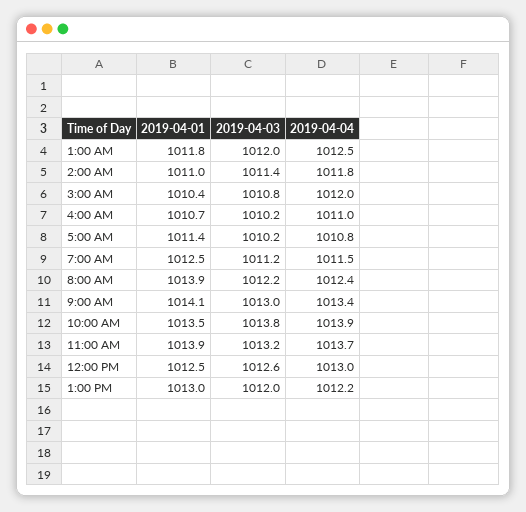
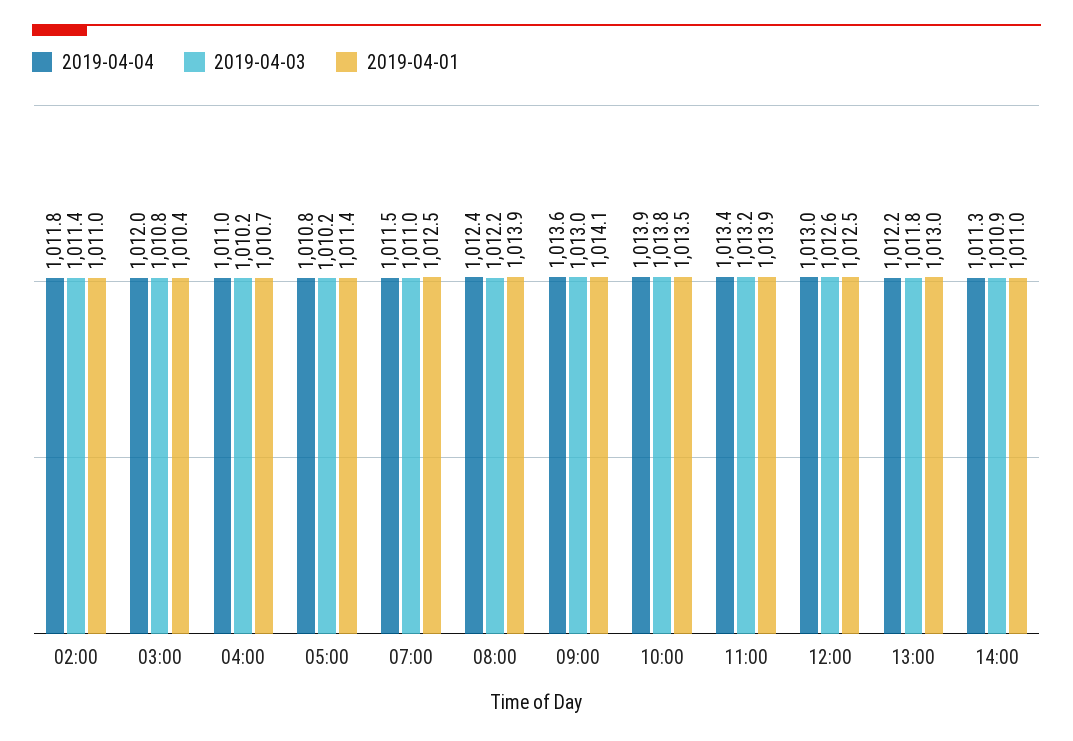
2019-04-01, 1:00 AM: 1011.8 -> none
2019-04-03, 1:00 AM: 1012 -> none
2019-04-04, 1:00 AM: 1012.5 -> none
2019-04-03, 7:00 AM: 1011.2 -> 1011
2019-04-04, 9:00 AM: 1013.4 -> 1013.6
2019-04-04, 11:00 AM: 1013.7 -> 1013.4
2019-04-03, 1:00 PM: 1012 -> 1011.8
2019-04-04, 14:00: none -> 1011.3
2019-04-03, 14:00: none -> 1010.9
2019-04-01, 14:00: none -> 1011

